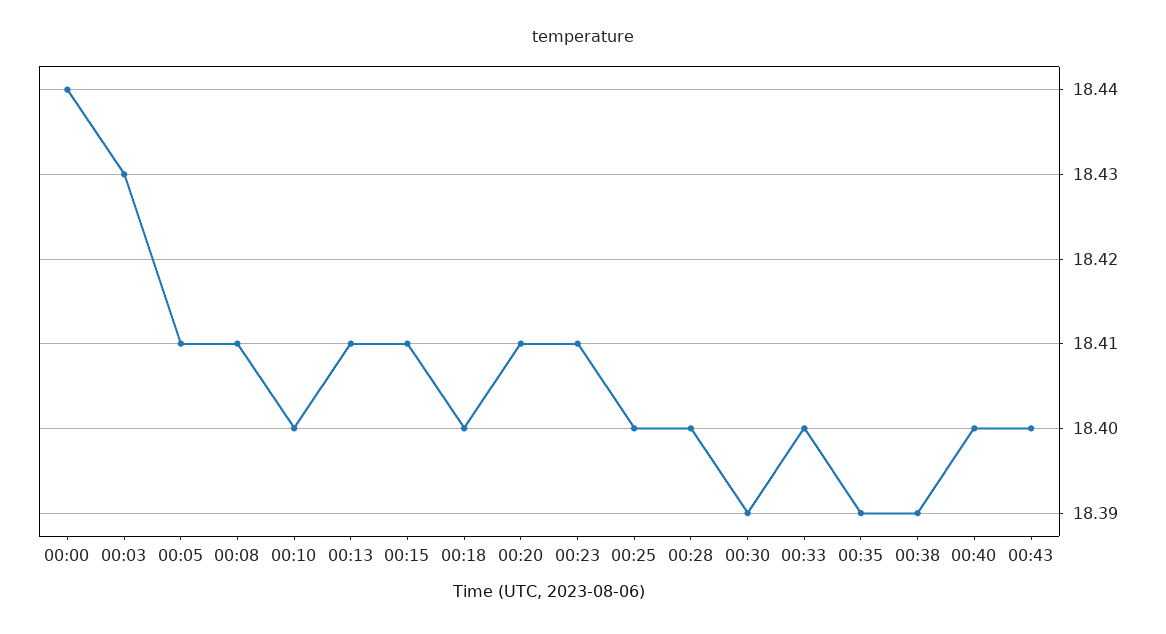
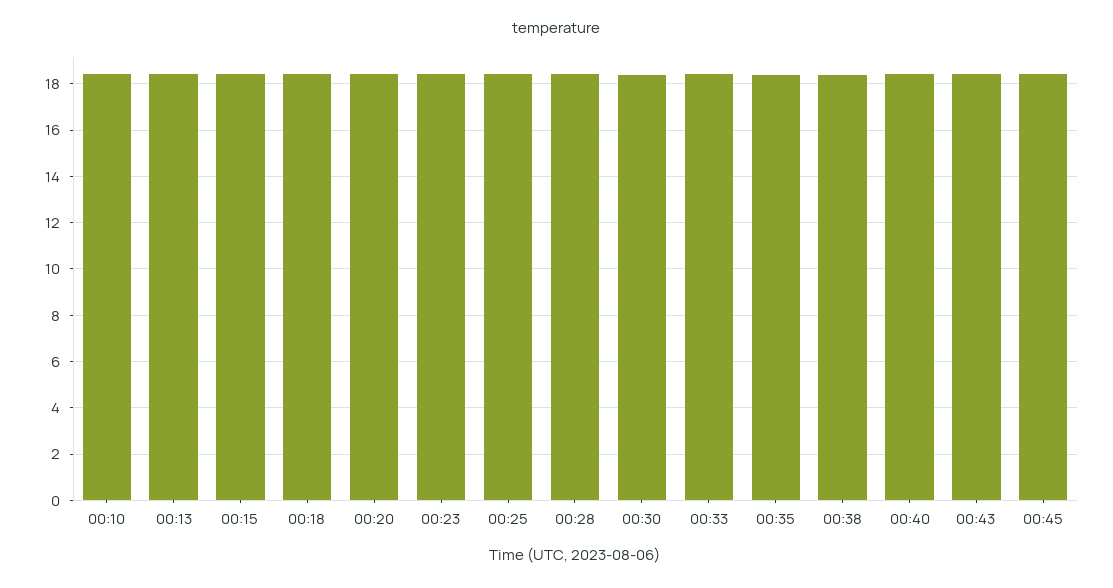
00:00: 18.44 -> none
00:03: 18.43 -> none
00:05: 18.41 -> none
00:08: 18.41 -> none
00:45: none -> 18.5

